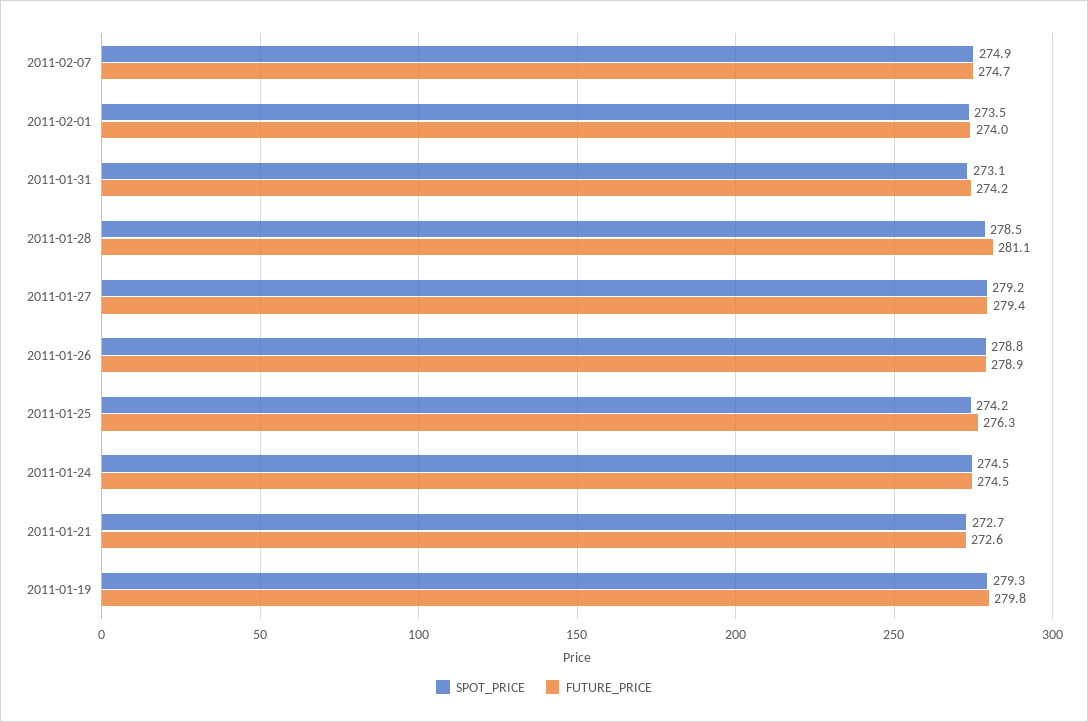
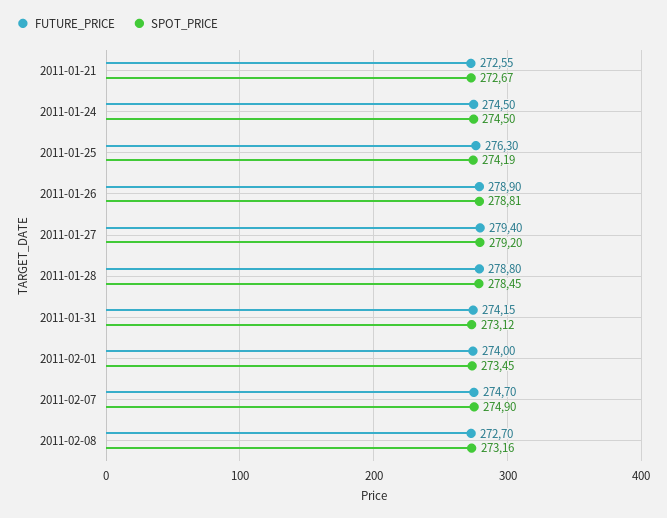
FUTURE_PRICE, 2011-01-28: 281.1 -> 278.8
SPOT_PRICE, 2011-01-19: 279.3 -> none
FUTURE_PRICE, 2011-01-19: 279.8 -> none
FUTURE_PRICE, 2011-02-08: none -> 272.7
SPOT_PRICE, 2011-02-08: none -> 273.16

